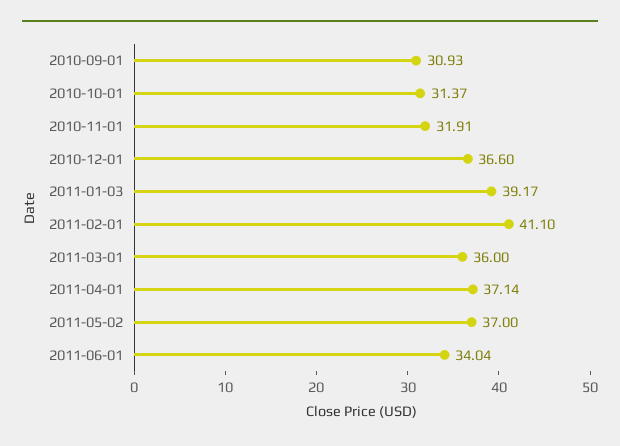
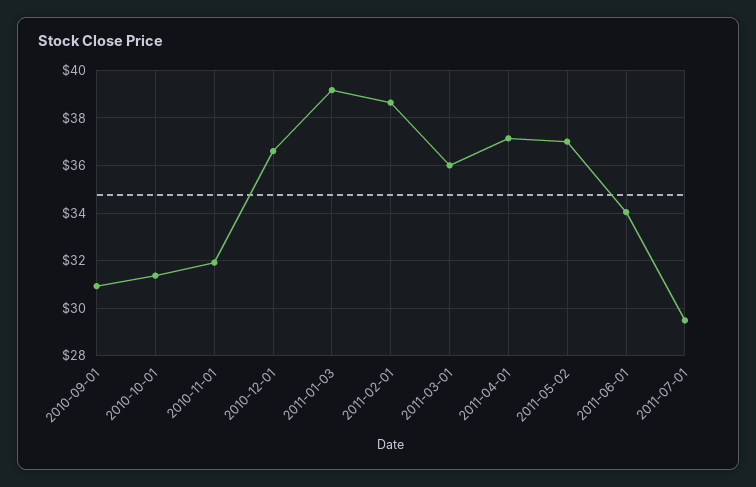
2011-02-01: 41.1 -> 38.5
2011-07-01: none -> 29.5

